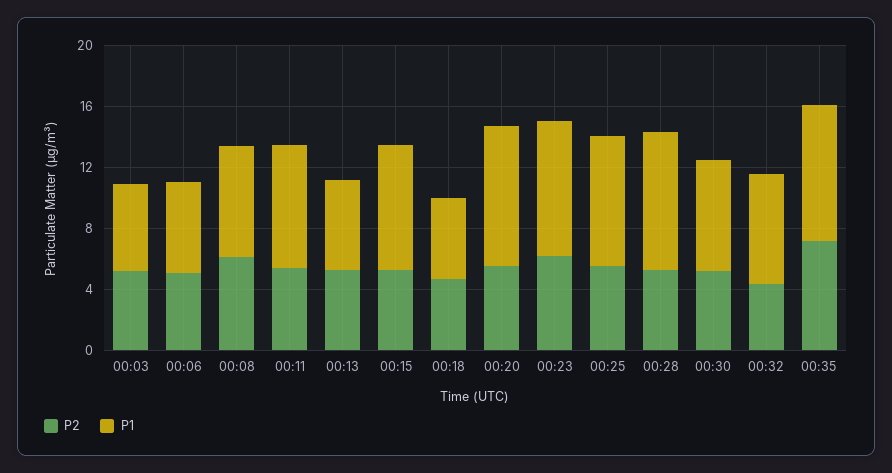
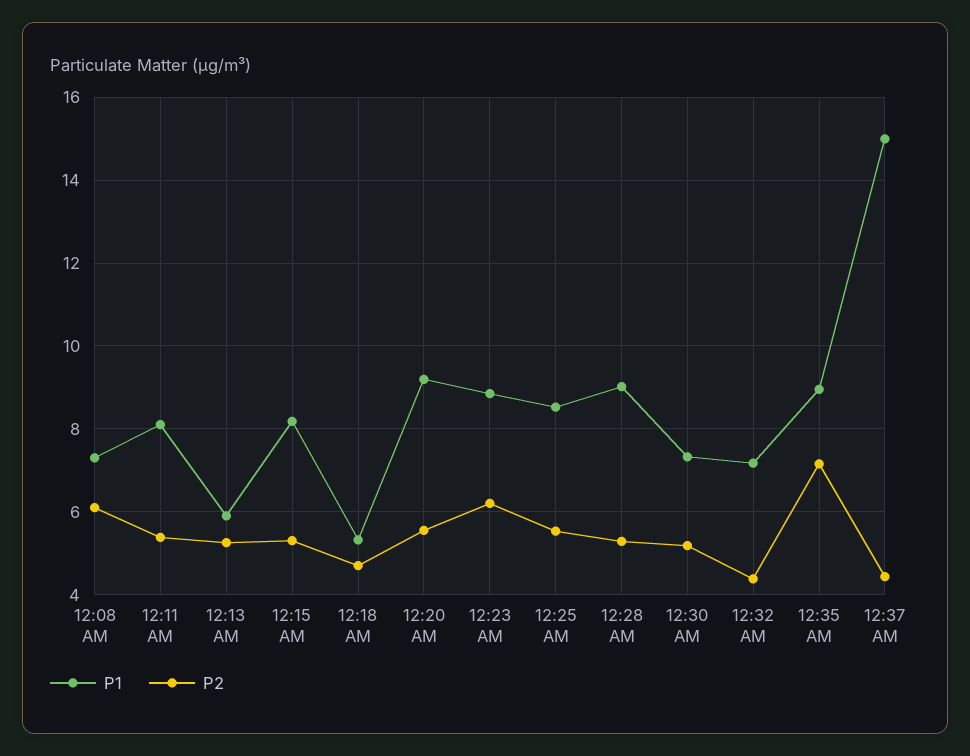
P2, 00:03: 5 -> none
P1, 00:03: 6 -> none
P2, 00:06: 5 -> none
P1, 00:06: 6 -> none
P1, 12:37 AM: none -> 15
P2, 12:37 AM: none -> 4.4

